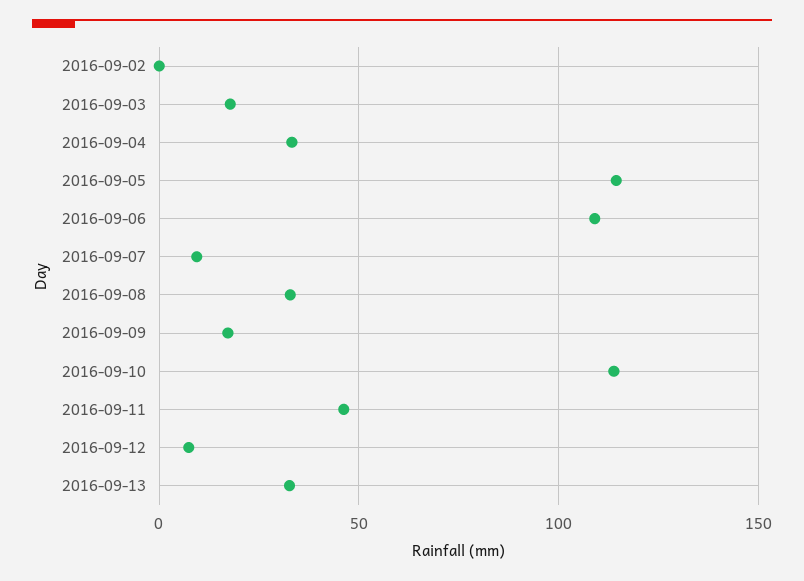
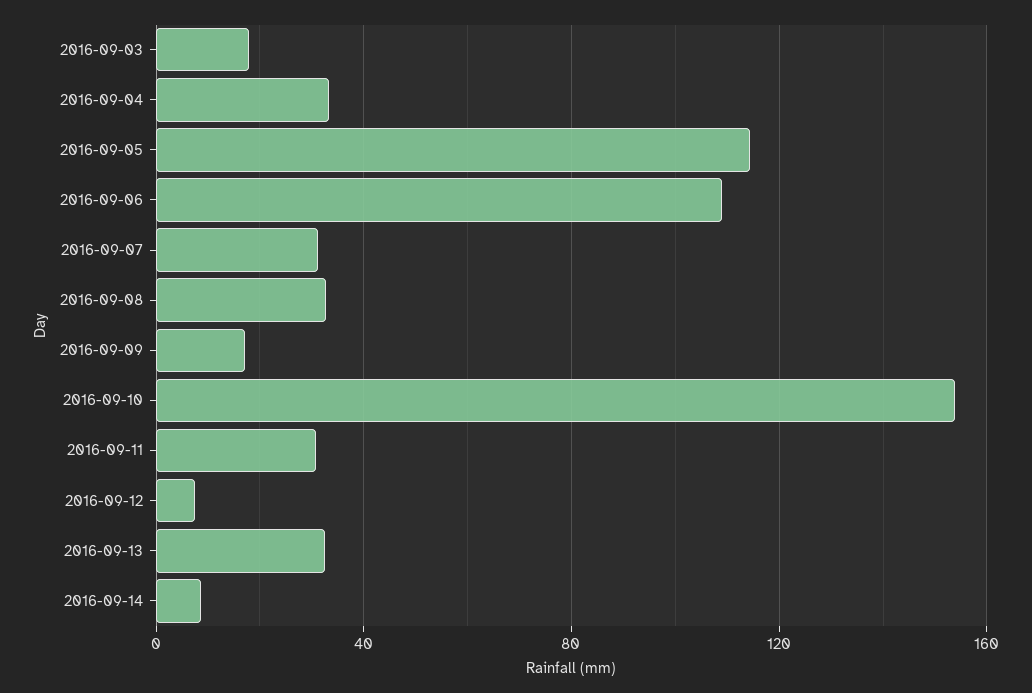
2016-09-02: 0 -> none
2016-09-07: 10 -> 30
2016-09-10: 115 -> 155
2016-09-11: 45 -> 30
2016-09-14: none -> 10

